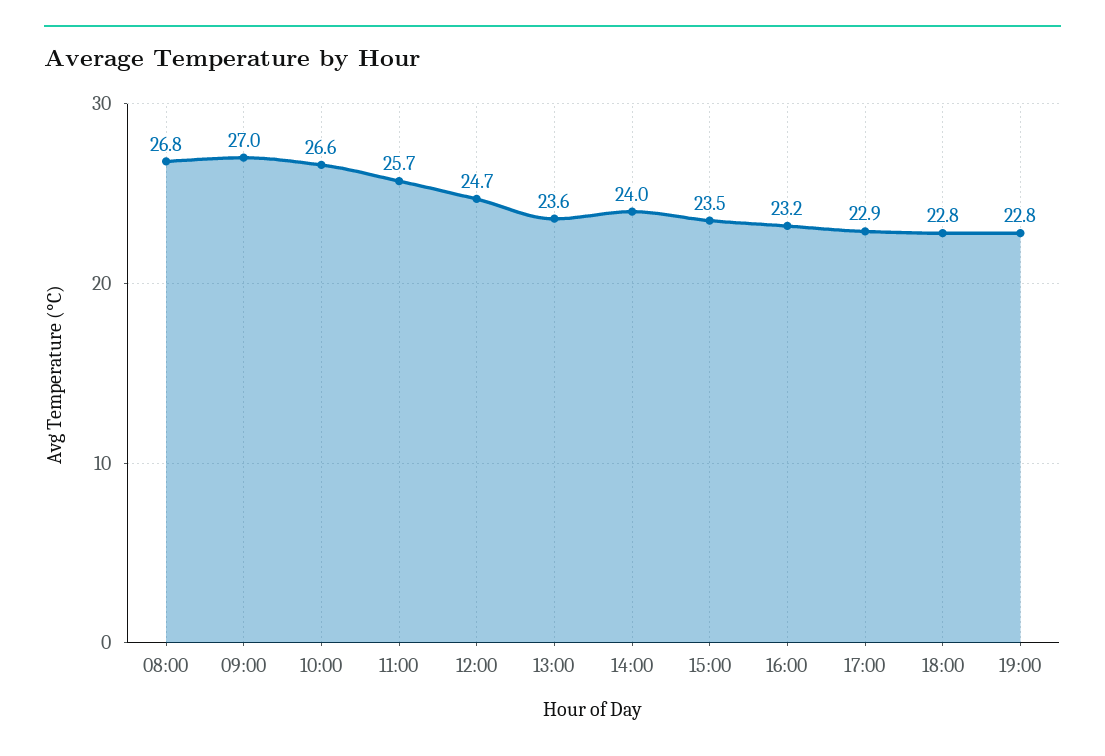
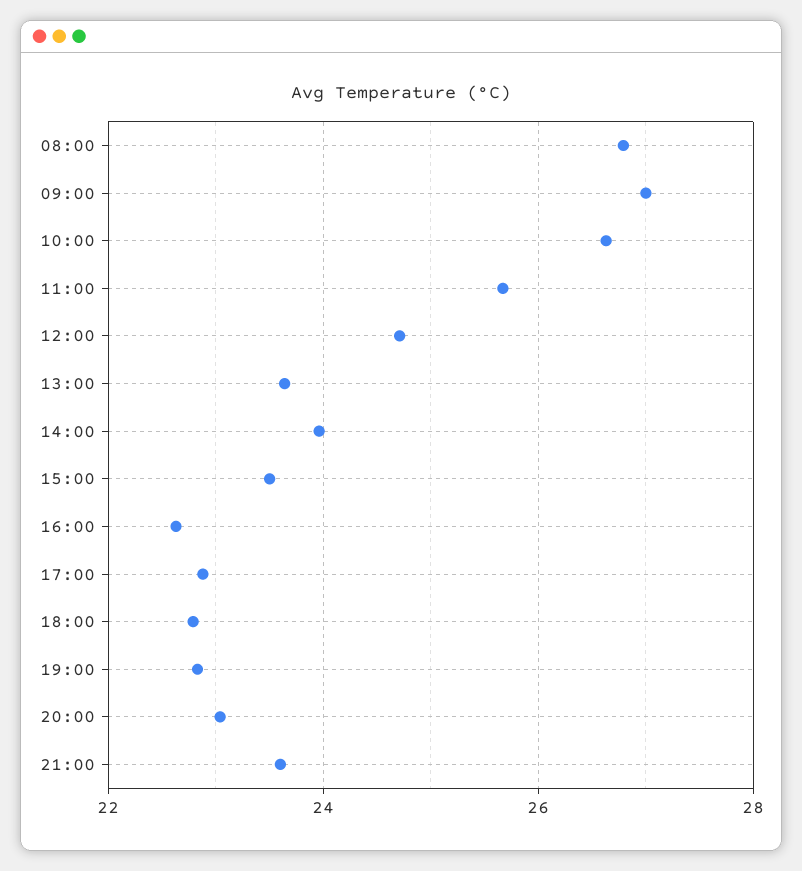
16:00: 23.2 -> 22.6
20:00: none -> 23
21:00: none -> 23.6

